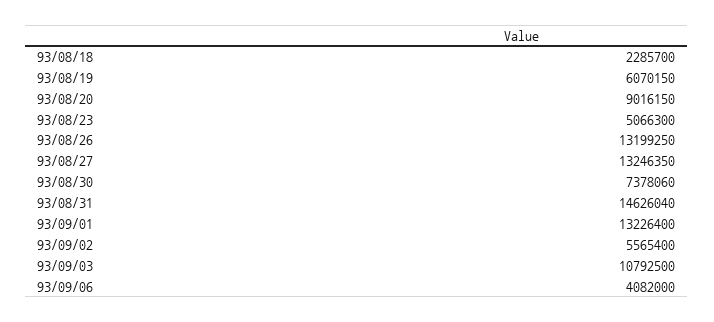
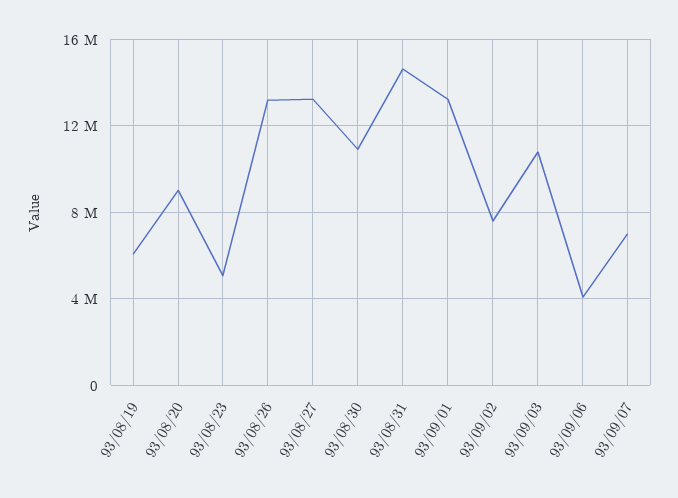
93/08/18: 2285700 -> none
93/08/30: 7378060 -> 11000000
93/09/02: 5565400 -> 7500000
93/09/07: none -> 7000000

